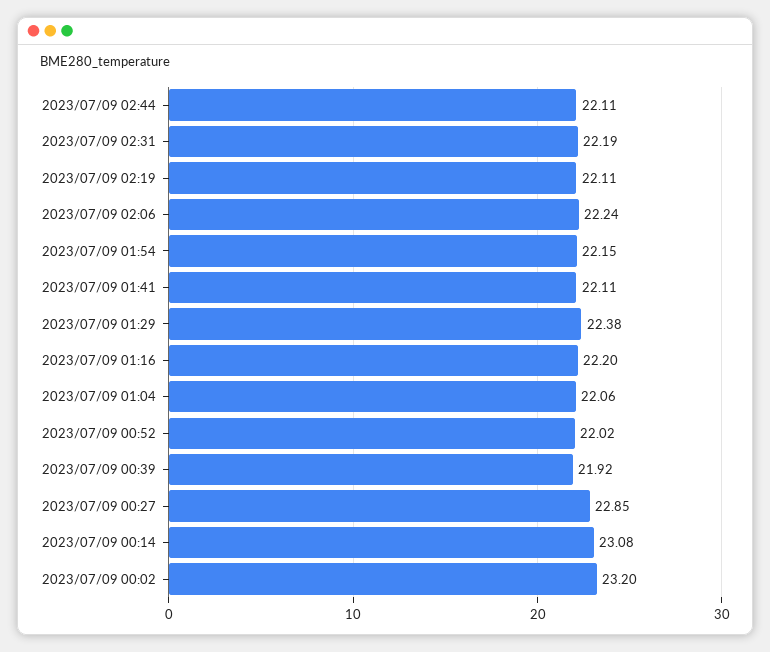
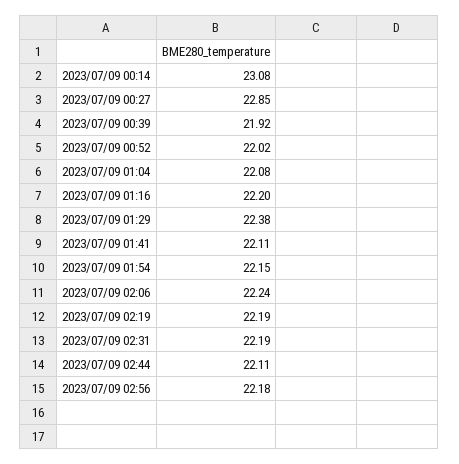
2023/07/09 02:19: 22.11 -> 22.19
2023/07/09 01:04: 22.06 -> 22.08
2023/07/09 00:02: 23.2 -> none
2023/07/09 02:56: none -> 22.18

